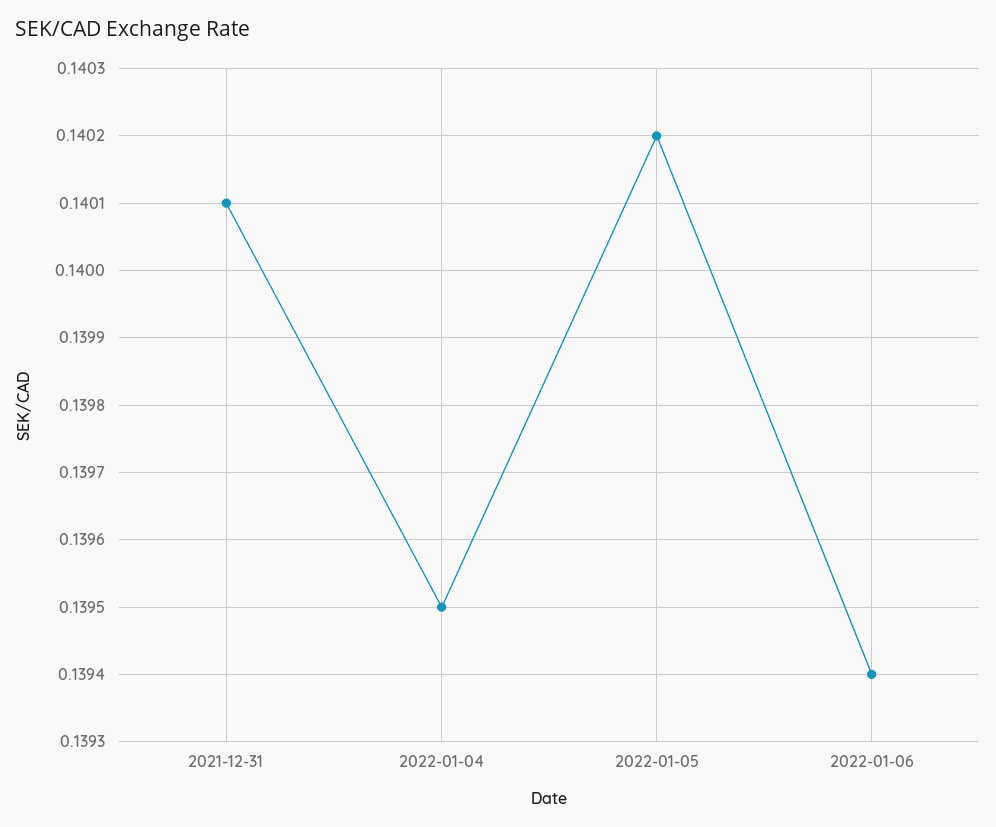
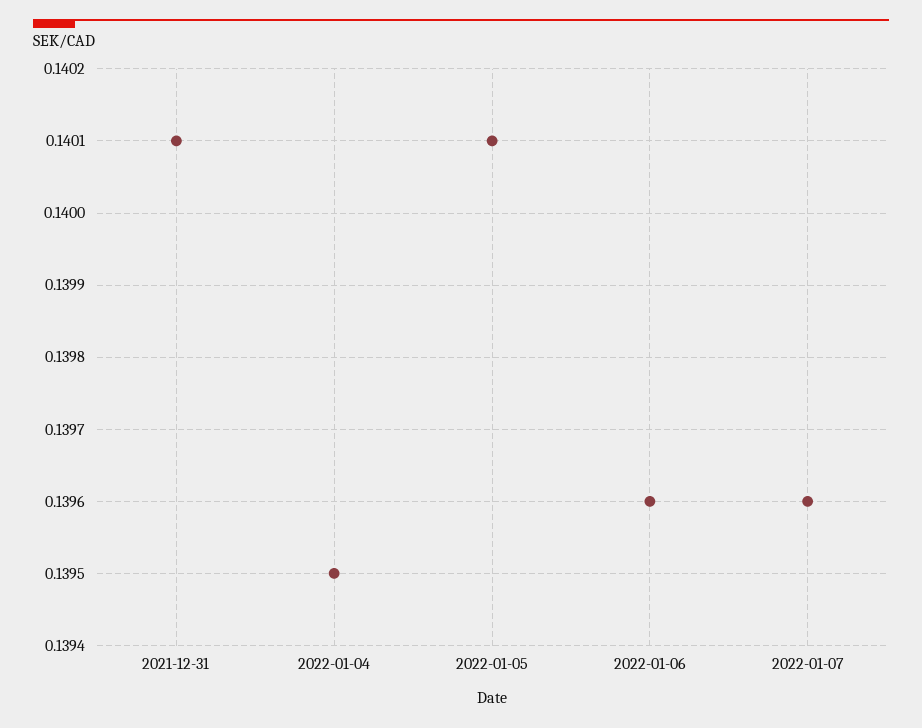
2022-01-05: 0.1402 -> 0.1401
2022-01-06: 0.1394 -> 0.1396
2022-01-07: none -> 0.1396

